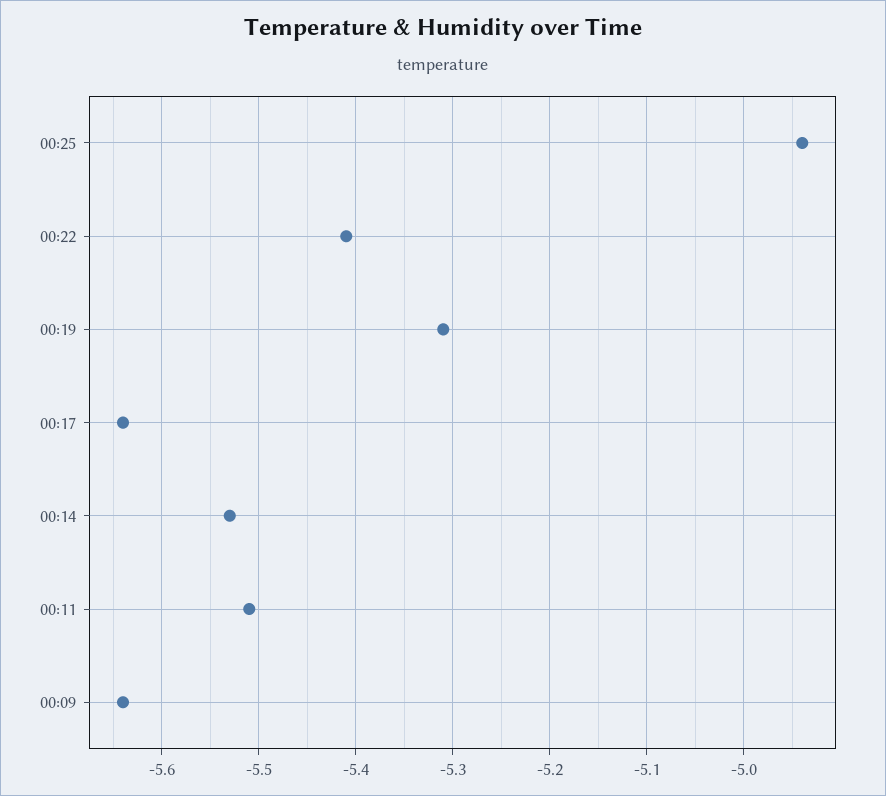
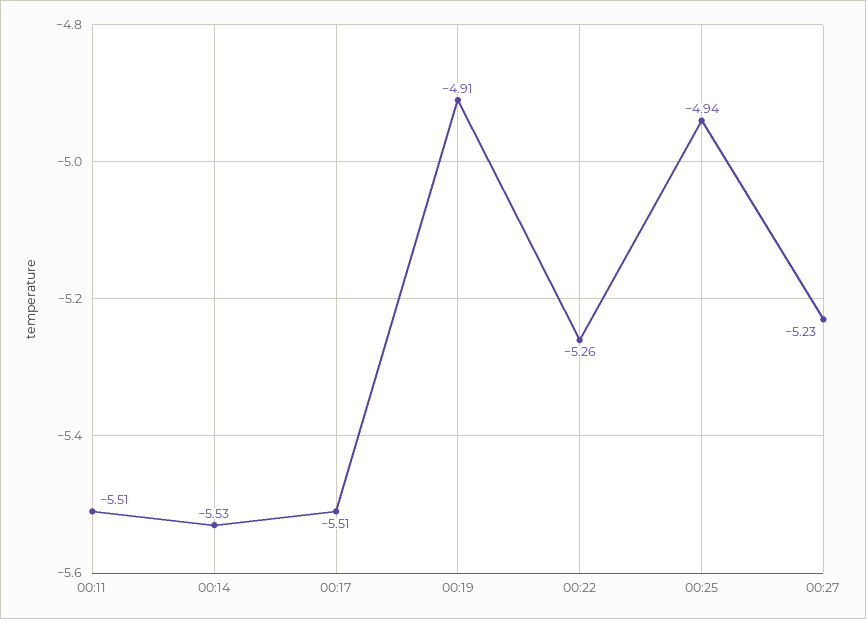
00:22: -5.41 -> -5.26
00:19: -5.31 -> -4.91
00:17: -5.64 -> -5.51
00:09: -5.64 -> none
00:27: none -> -5.23

